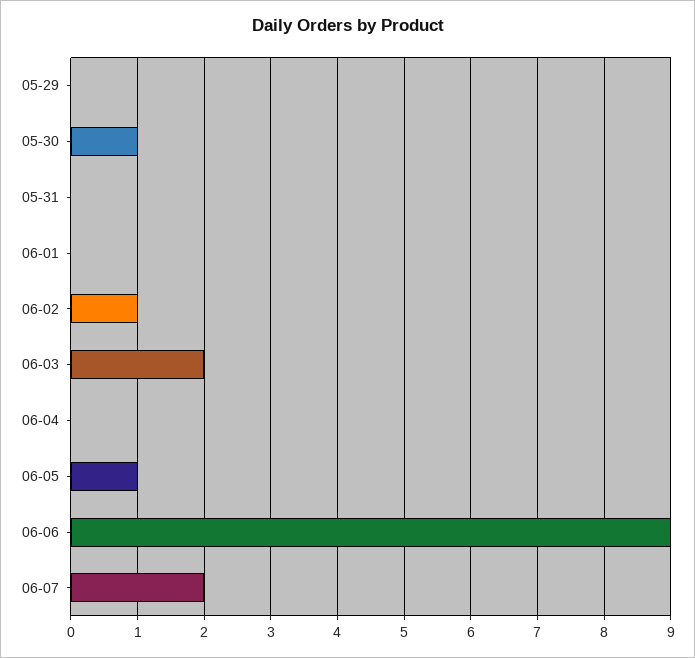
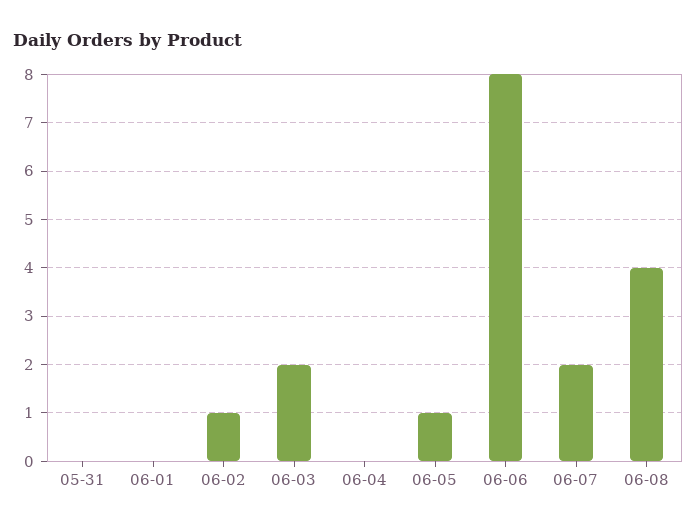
05-29: 0 -> none
05-30: 1 -> none
06-06: 9 -> 8
06-08: none -> 4

